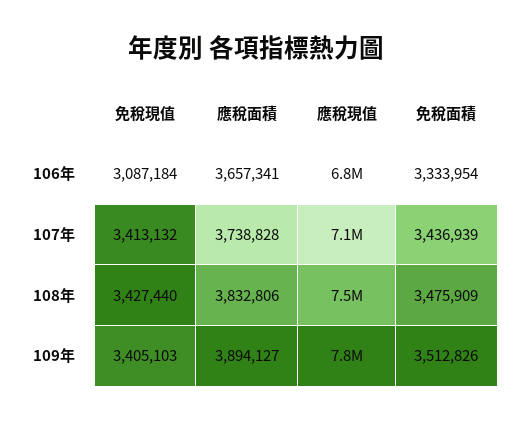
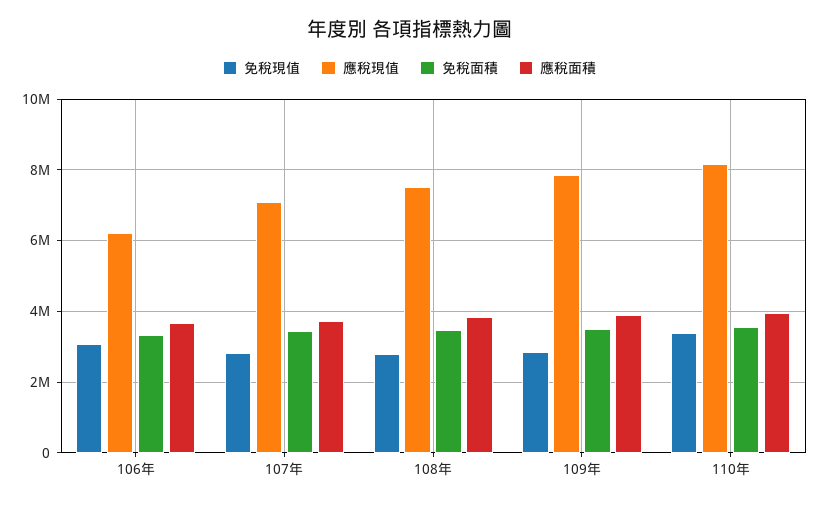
應稅現值, 106年: 6800000 -> 6200000
免稅現值, 107年: 3413132 -> 2800000
免稅現值, 108年: 3427440 -> 2800000
免稅現值, 109年: 3405103 -> 2800000
免稅現值, 110年: none -> 3400000
應稅現值, 110年: none -> 8200000
免稅面積, 110年: none -> 3600000
應稅面積, 110年: none -> 4000000

